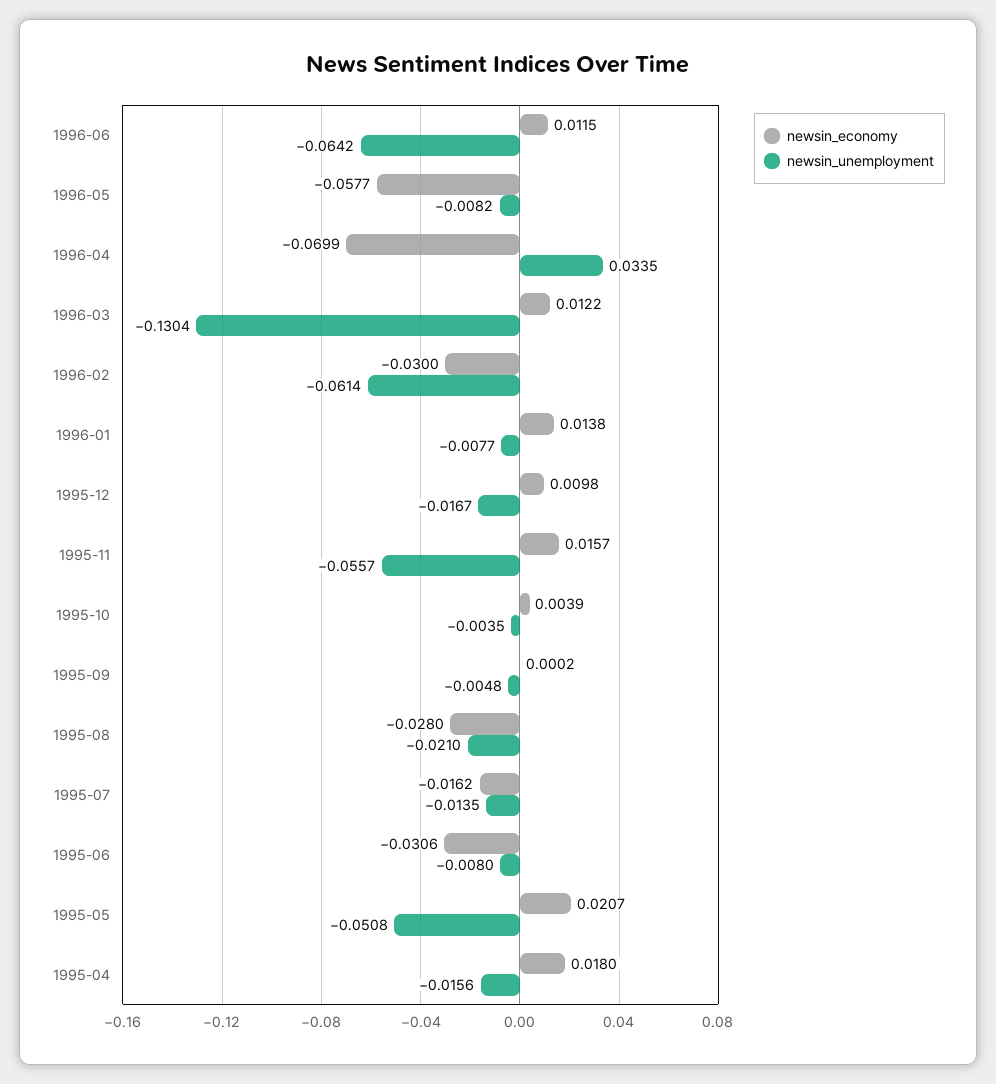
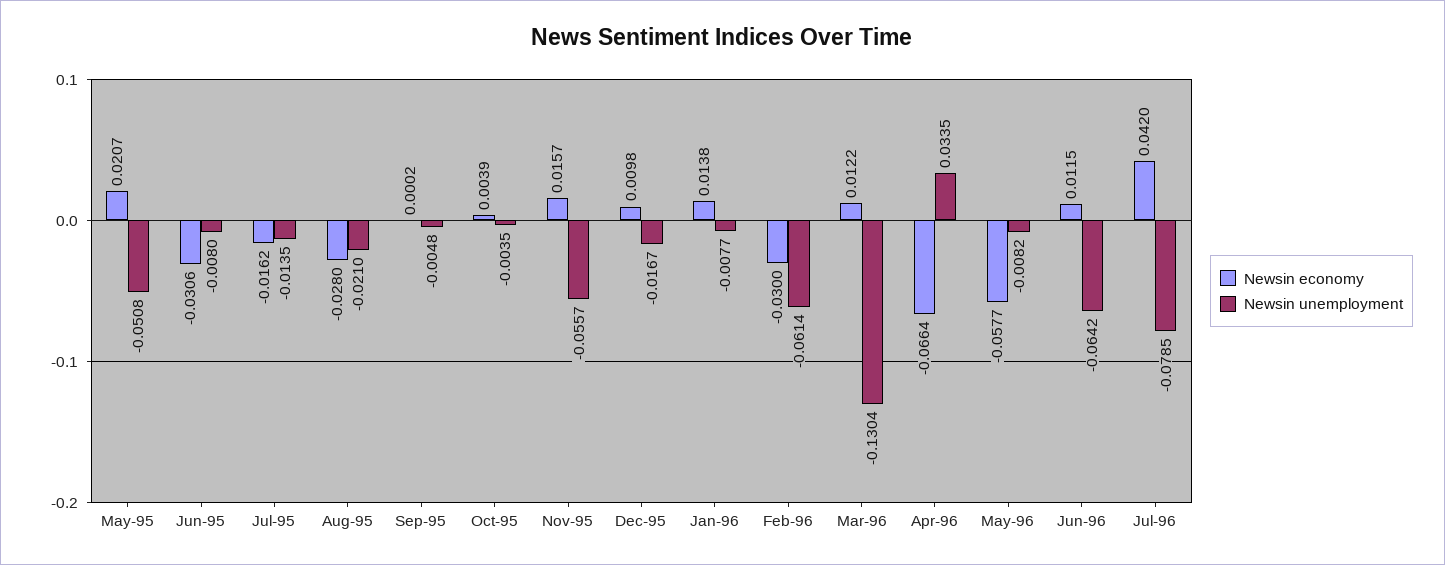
newsin_economy, 1996-04: -0.0699 -> -0.0664
newsin_economy, 1995-04: 0.018 -> none
newsin_unemployment, 1995-04: -0.0156 -> none
newsin_economy, Jul-96: none -> 0.042
newsin_unemployment, Jul-96: none -> -0.0785

